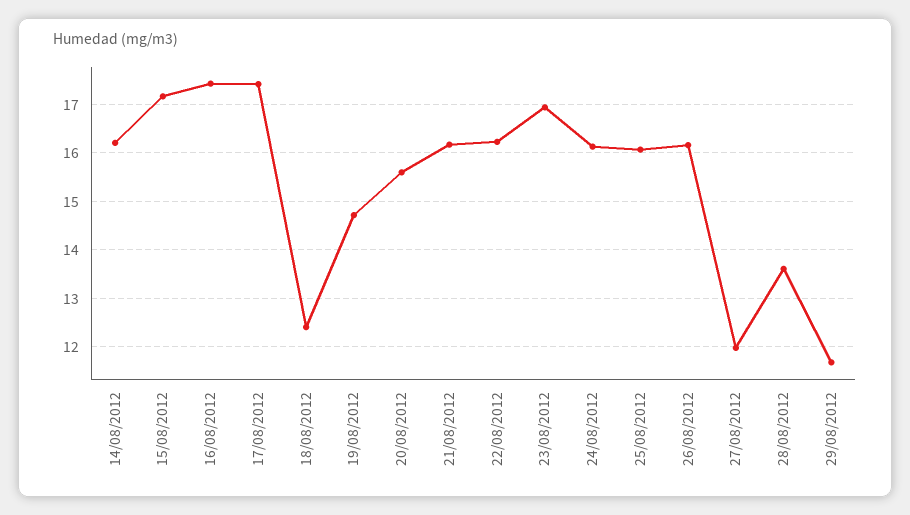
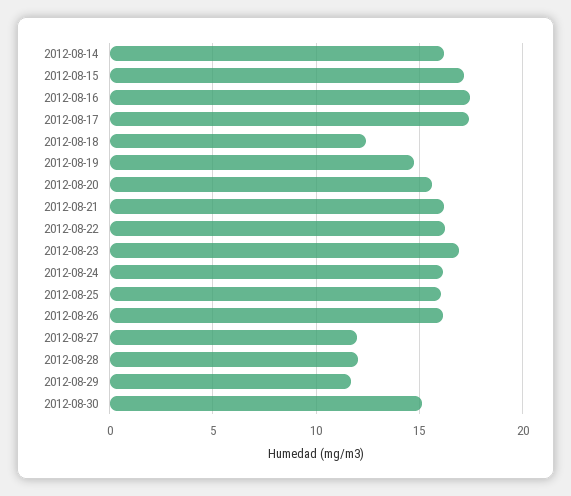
28/08/2012: 13.6 -> 12
2012-08-30: none -> 15

